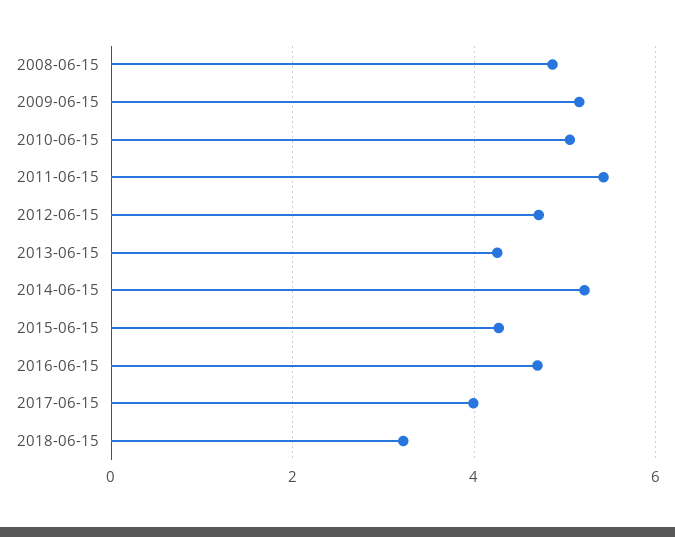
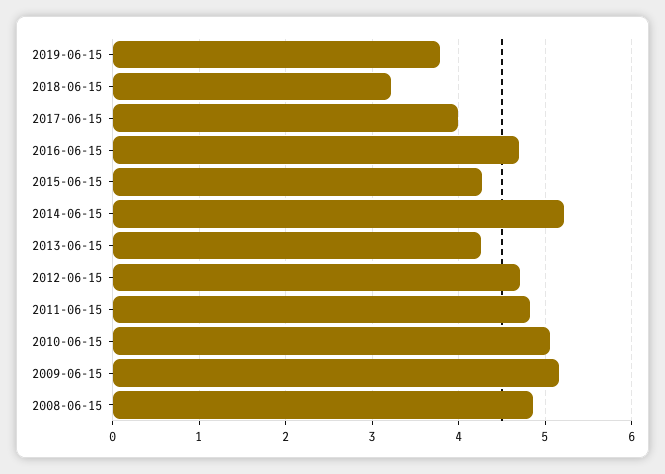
2011-06-15: 5.4 -> 4.8
2019-06-15: none -> 3.8

